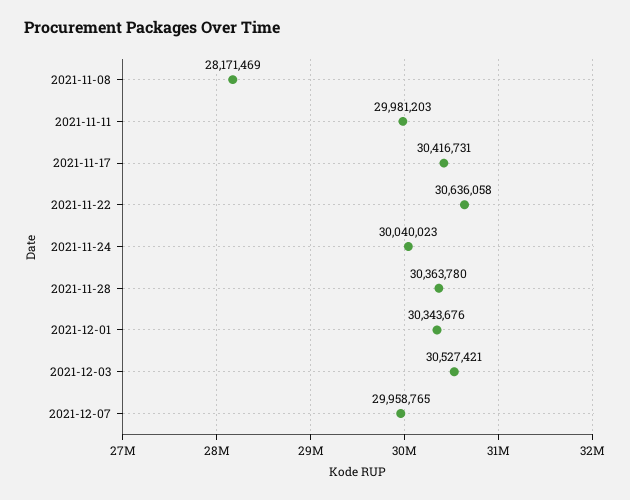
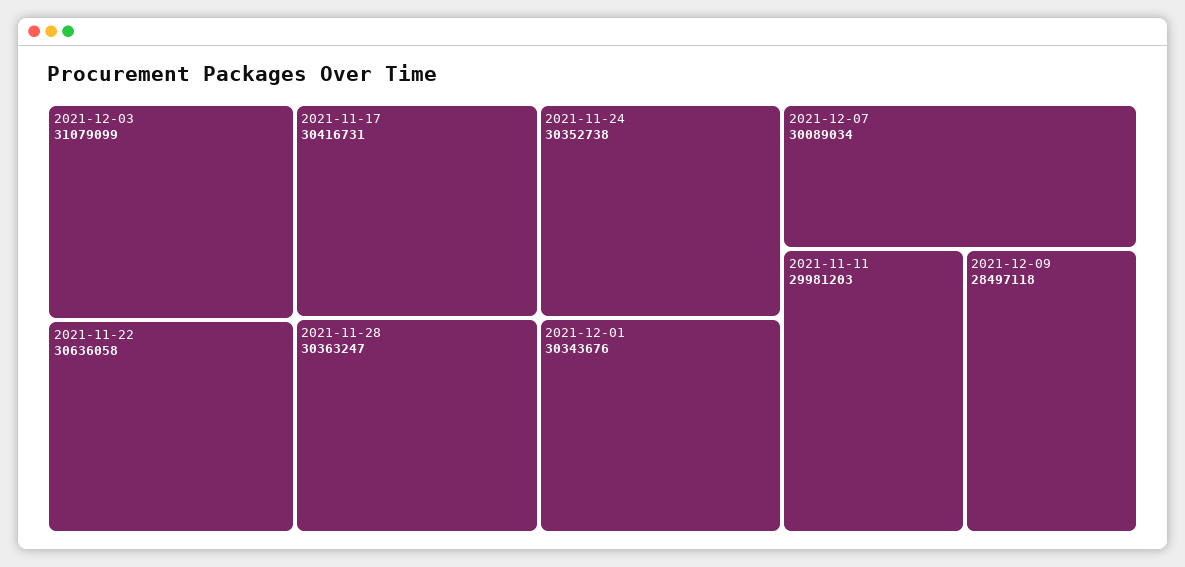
2021-11-08: 28171469 -> none
2021-11-24: 30040023 -> 30352738
2021-11-28: 30363780 -> 30363247
2021-12-03: 30527421 -> 31079099
2021-12-07: 29958765 -> 30089034
2021-12-09: none -> 28497118

